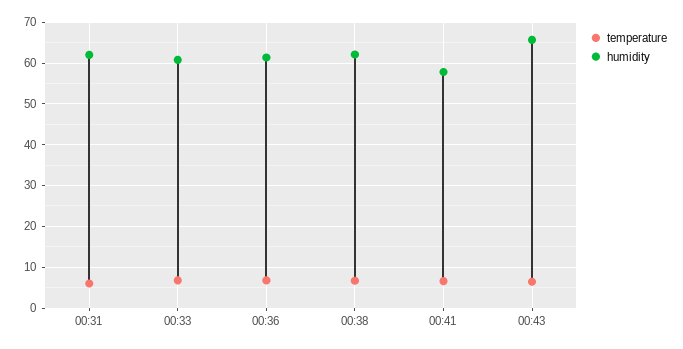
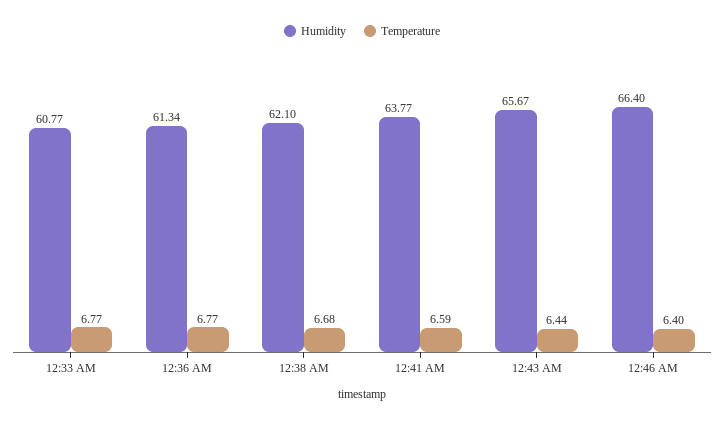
temperature, 00:31: 6 -> none
humidity, 00:31: 62 -> none
humidity, 00:41: 58 -> 63.77
humidity, 12:46 AM: none -> 66.4
temperature, 12:46 AM: none -> 6.4

